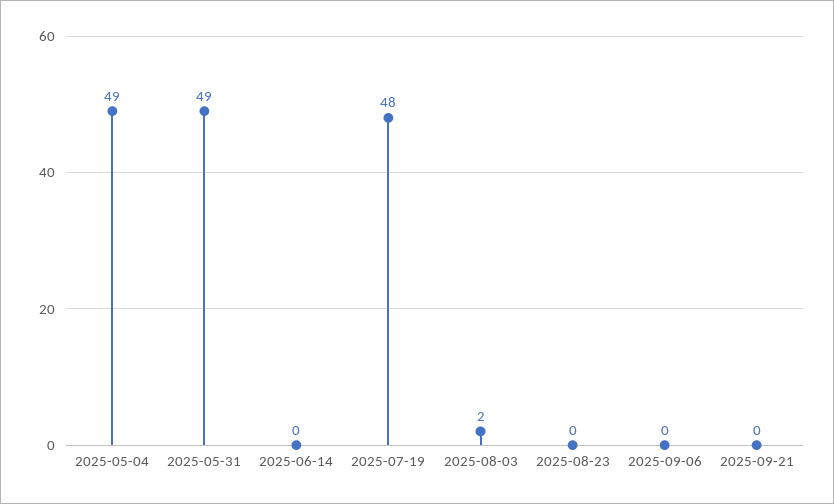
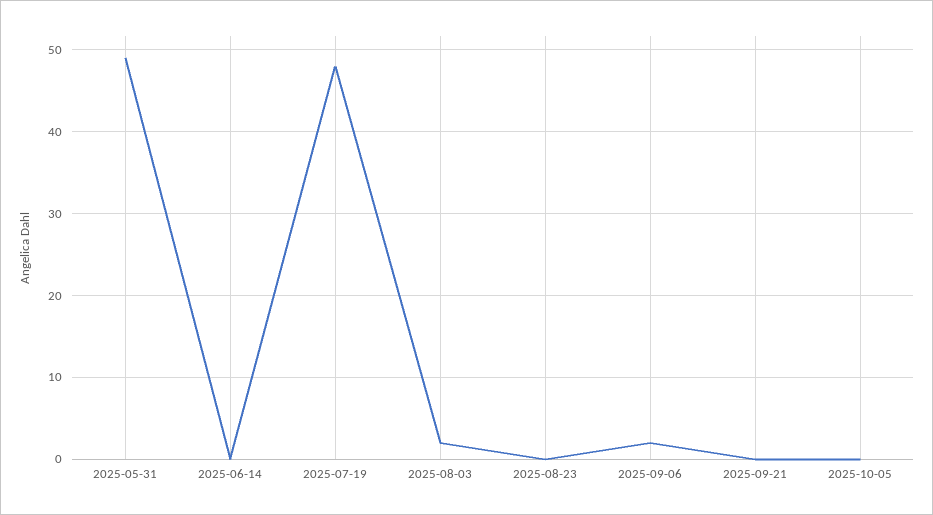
2025-05-04: 49 -> none
2025-09-06: 0 -> 2
2025-10-05: none -> 0

